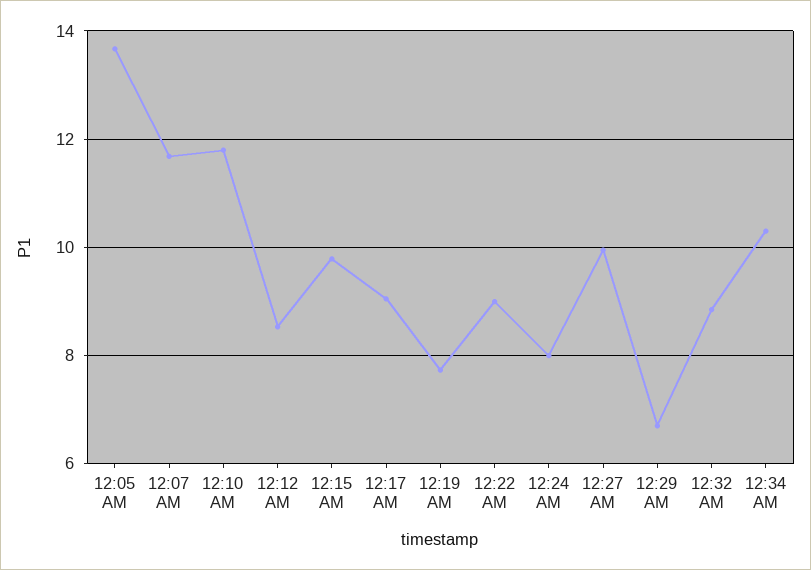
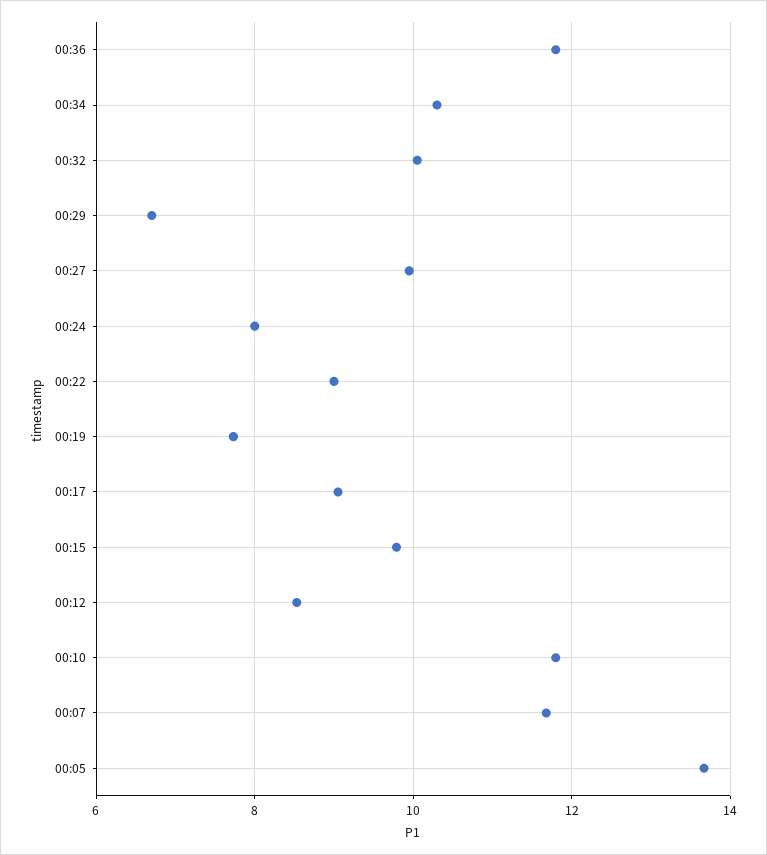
12:32 AM: 8.8 -> 10
00:36: none -> 11.8

